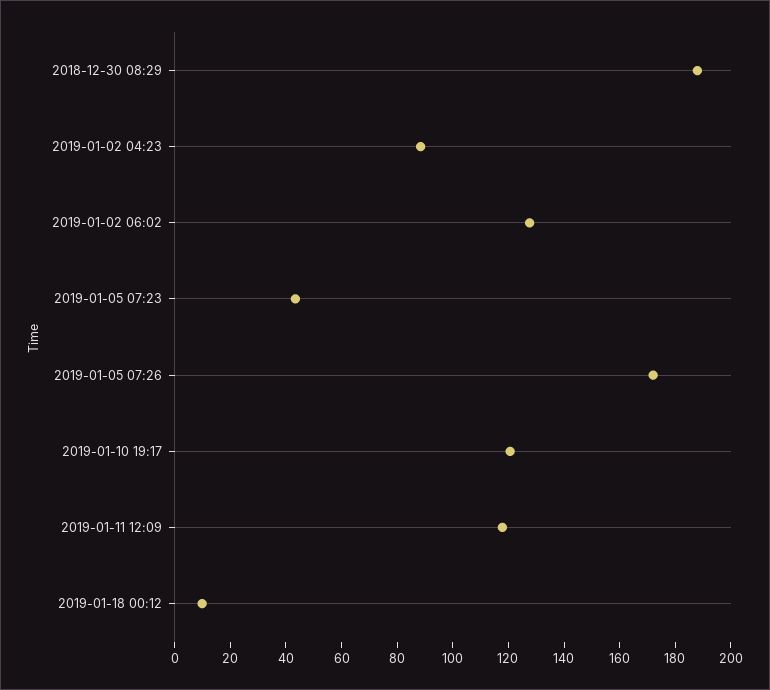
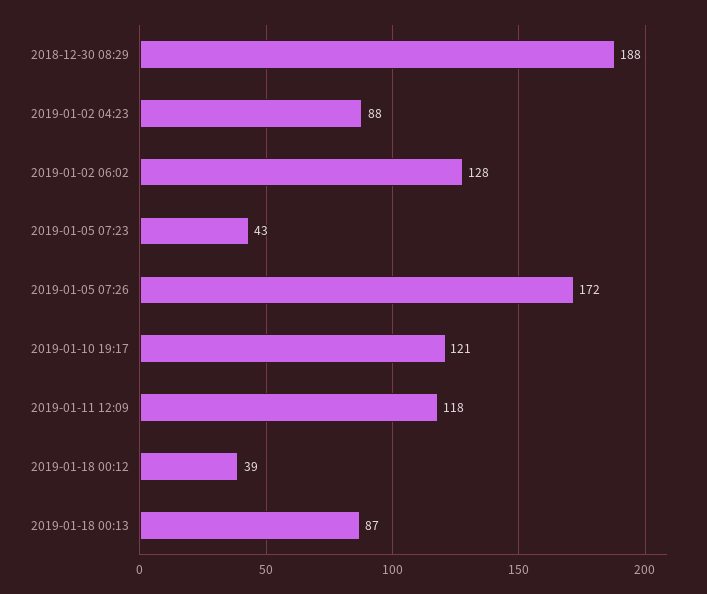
2019-01-18 00:12: 10 -> 39
2019-01-18 00:13: none -> 87

